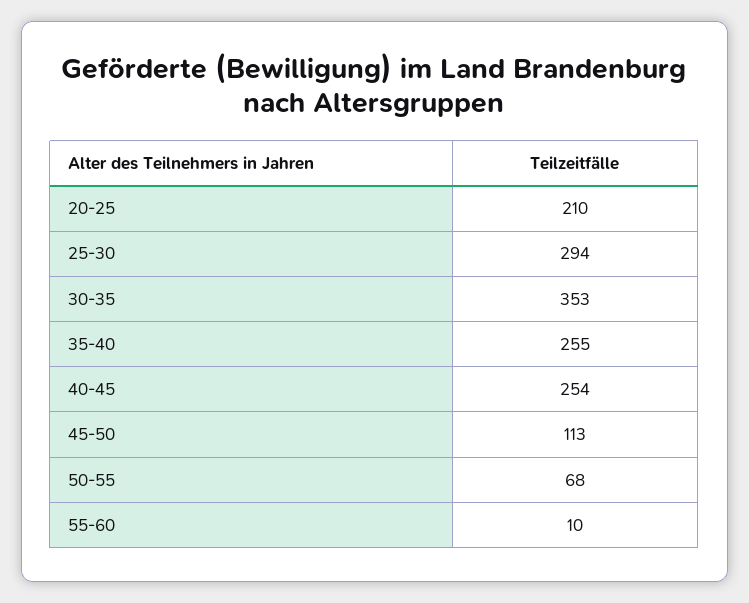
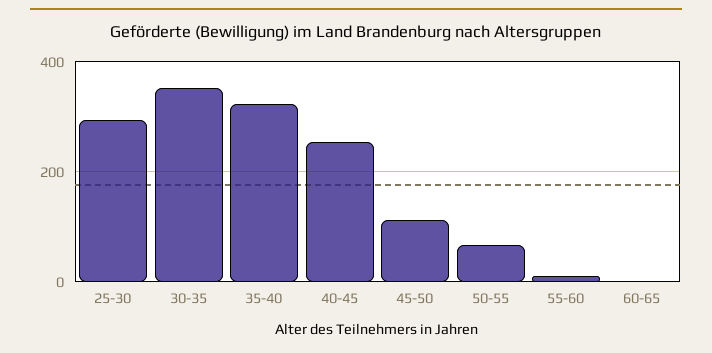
20-25: 210 -> none
35-40: 255 -> 320
60-65: none -> 0

